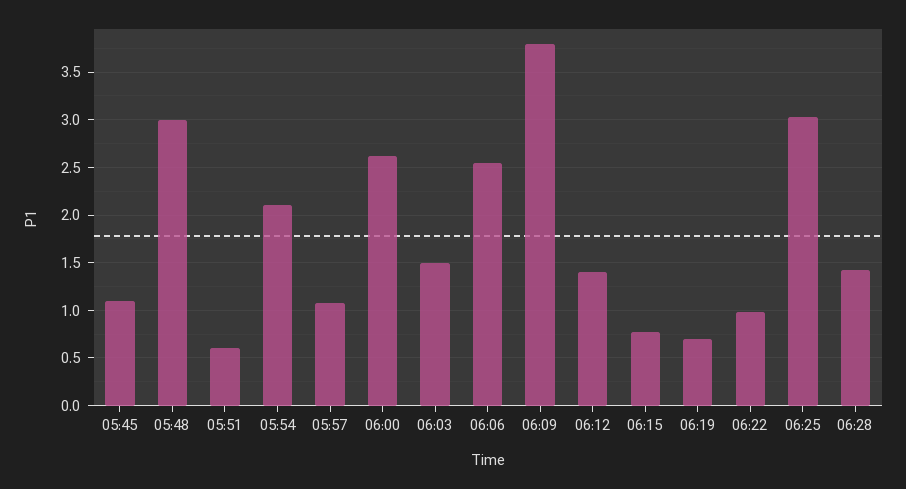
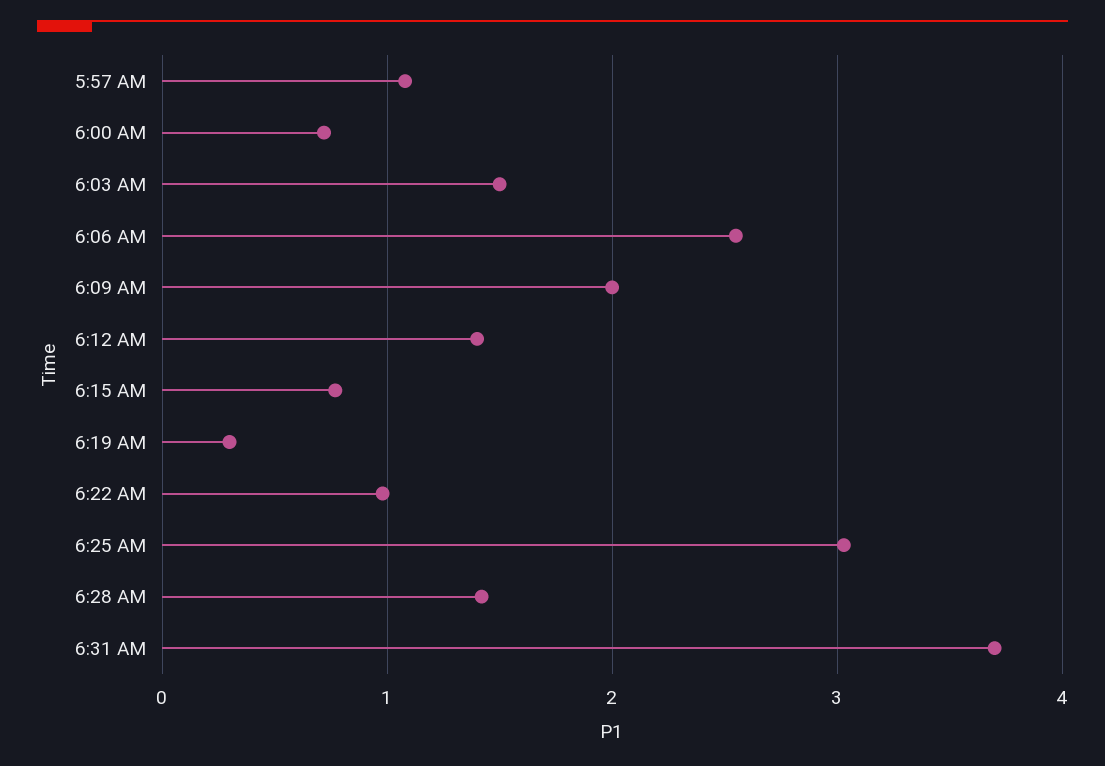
05:45: 1.1 -> none
05:48: 3 -> none
05:51: 0.6 -> none
05:54: 2.1 -> none
06:00: 2.6 -> 0.7
06:09: 3.8 -> 2
06:19: 0.7 -> 0.3
6:31 AM: none -> 3.7

